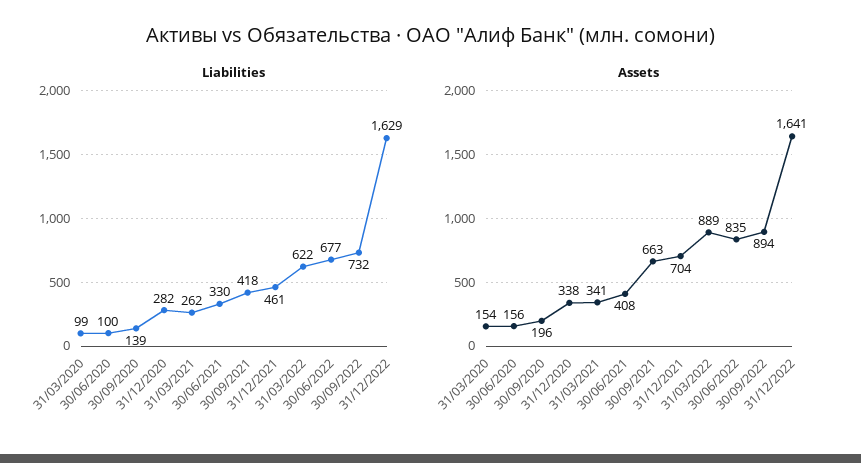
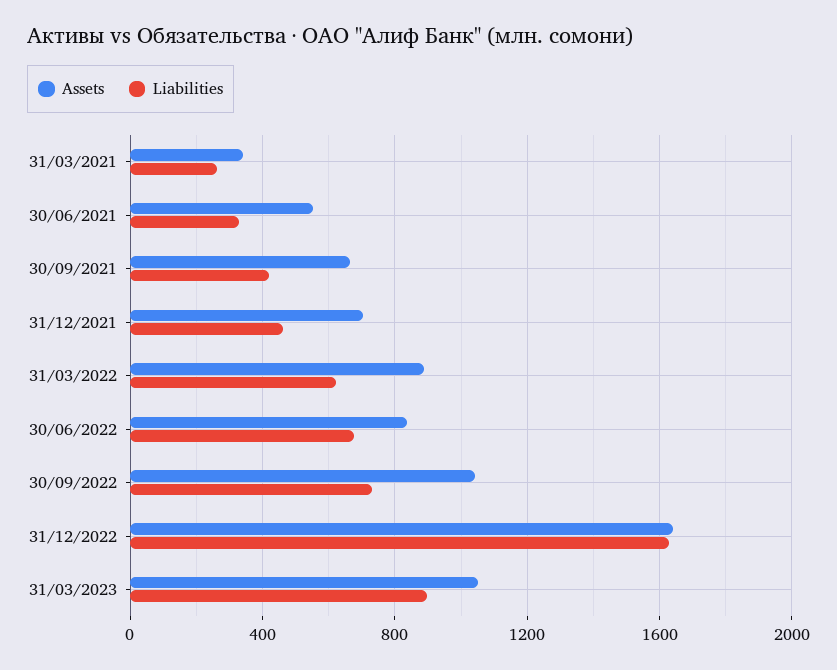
Liabilities, 31/03/2020: 99 -> none
Liabilities, 30/06/2020: 100 -> none
Liabilities, 30/09/2020: 139 -> none
Liabilities, 31/12/2020: 282 -> none
Assets, 31/03/2020: 154 -> none
Assets, 30/06/2020: 156 -> none
Assets, 30/09/2020: 196 -> none
Assets, 31/12/2020: 338 -> none
Assets, 30/06/2021: 408 -> 550
Assets, 30/09/2022: 894 -> 1050
Assets, 31/03/2023: none -> 1050
Liabilities, 31/03/2023: none -> 900

